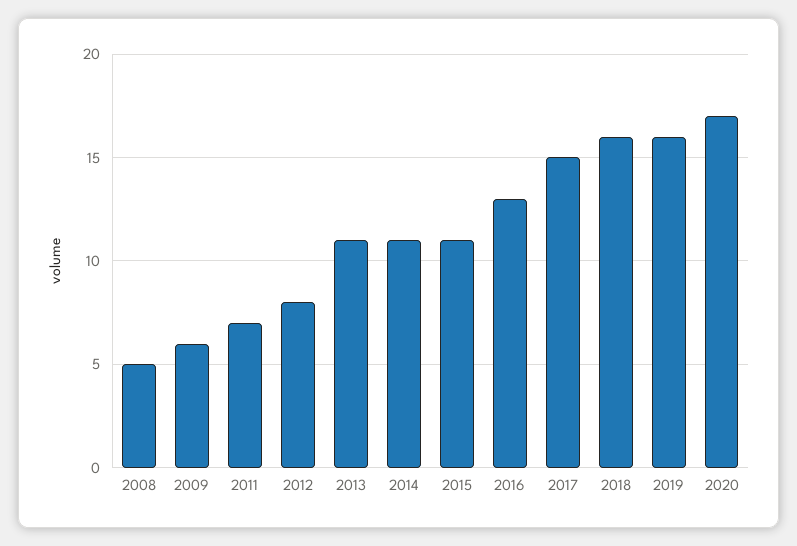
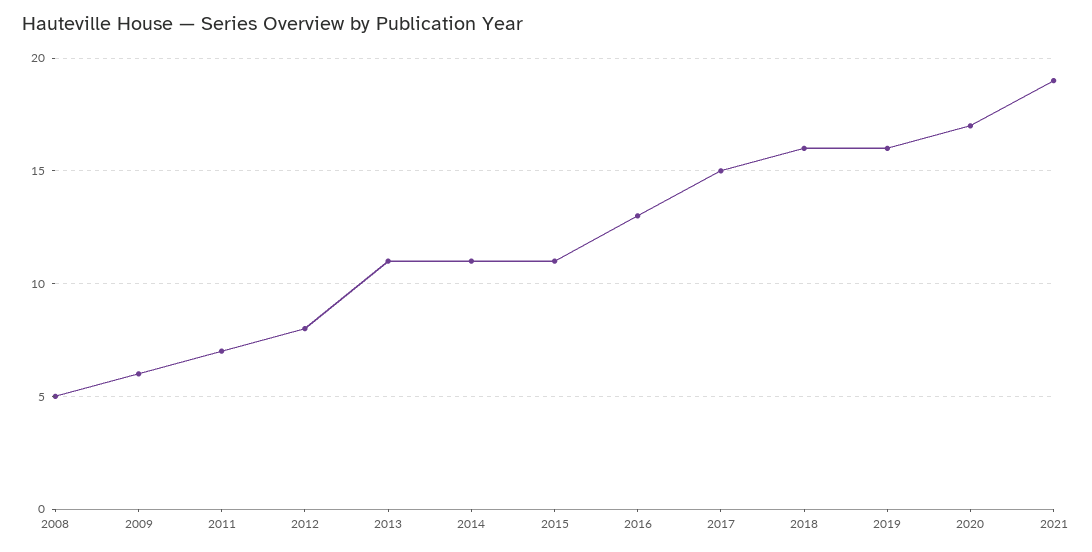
2021: none -> 19

